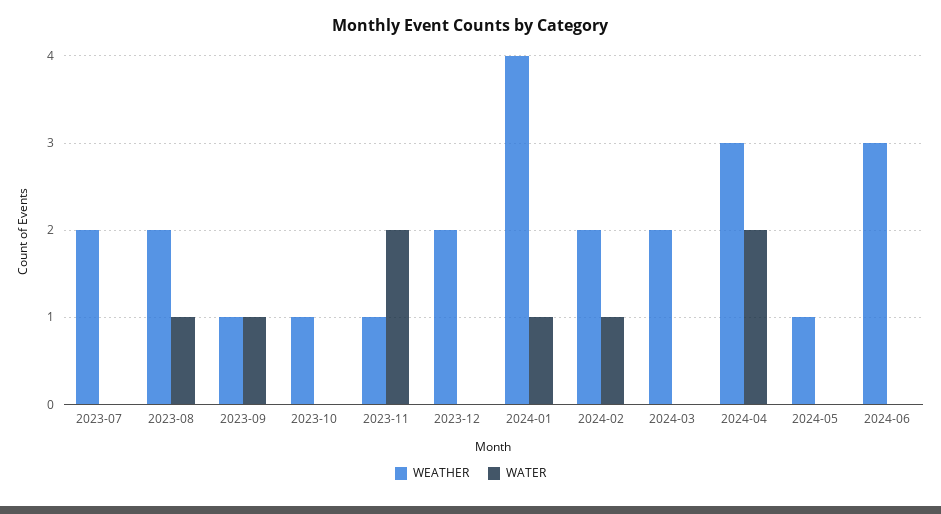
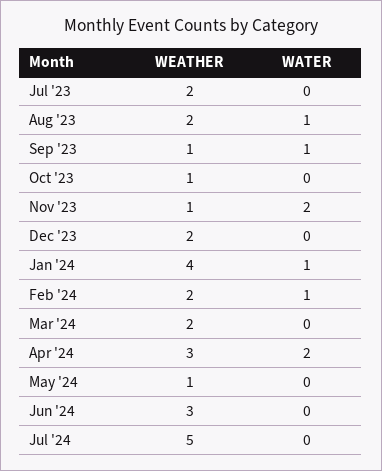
WEATHER, Jul '24: none -> 5
WATER, Jul '24: none -> 0

